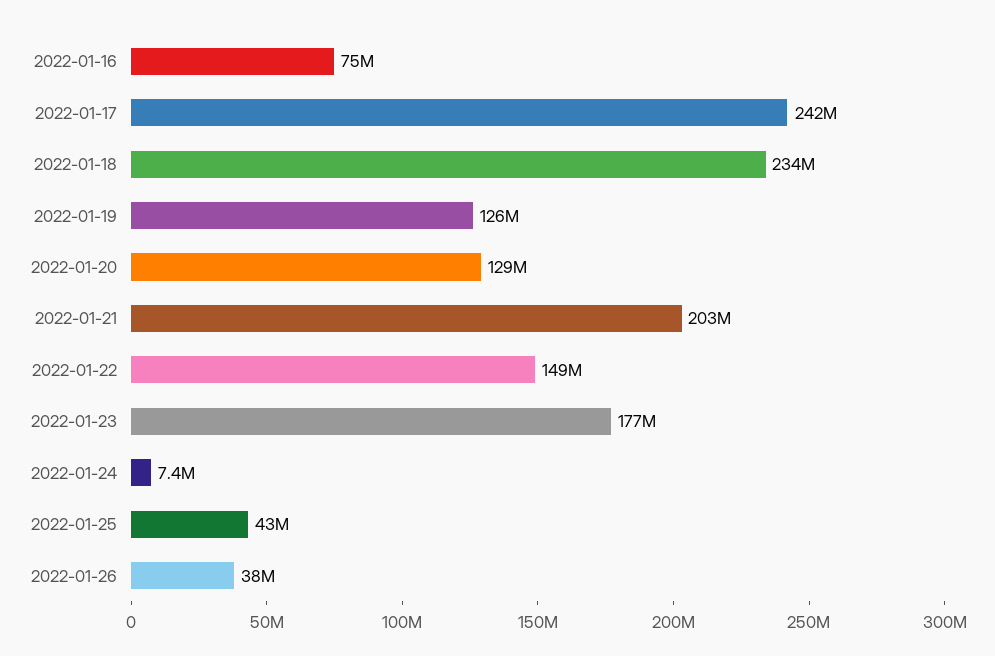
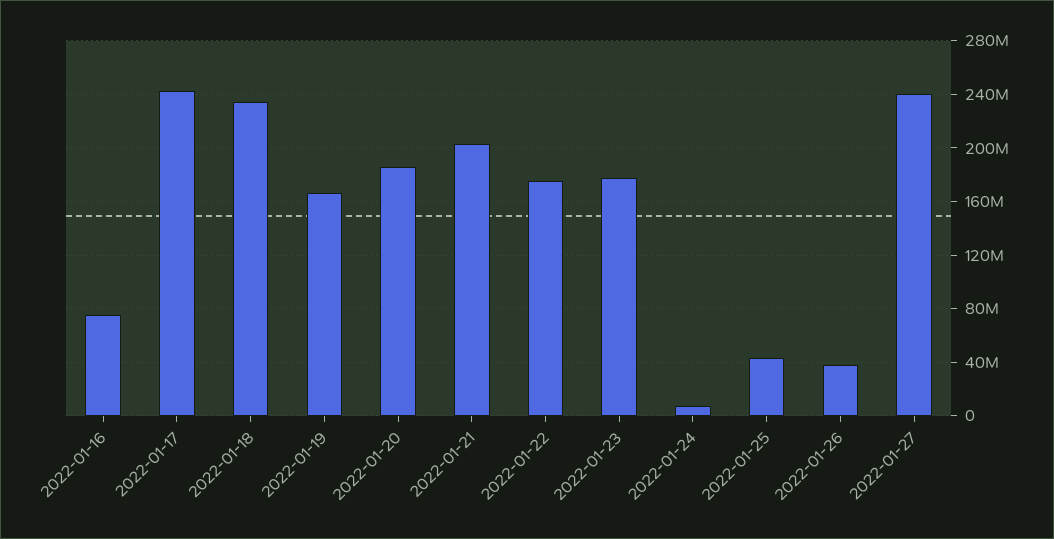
2022-01-19: 126000000 -> 165000000
2022-01-20: 129000000 -> 185000000
2022-01-22: 149000000 -> 175000000
2022-01-27: none -> 240000000

